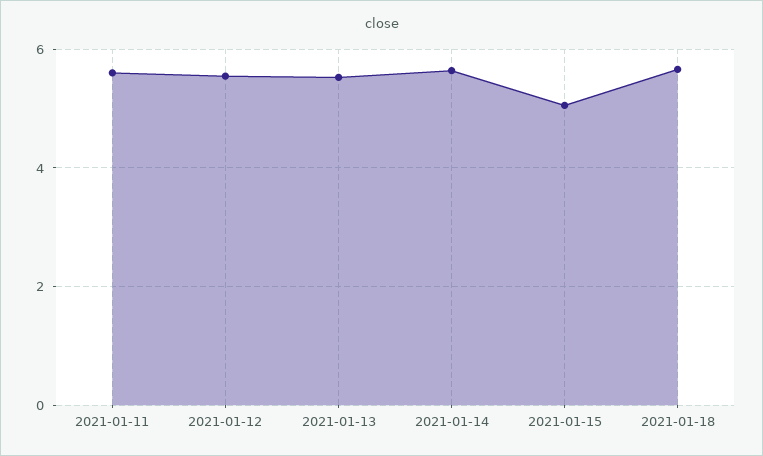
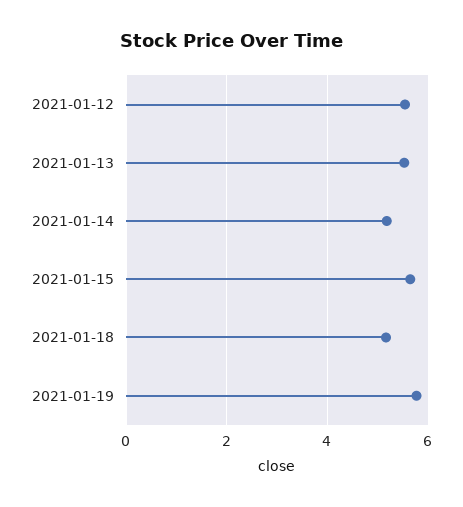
2021-01-11: 5.6 -> none
2021-01-14: 5.6 -> 5.2
2021-01-15: 5 -> 5.6
2021-01-18: 5.6 -> 5.2
2021-01-19: none -> 5.8

